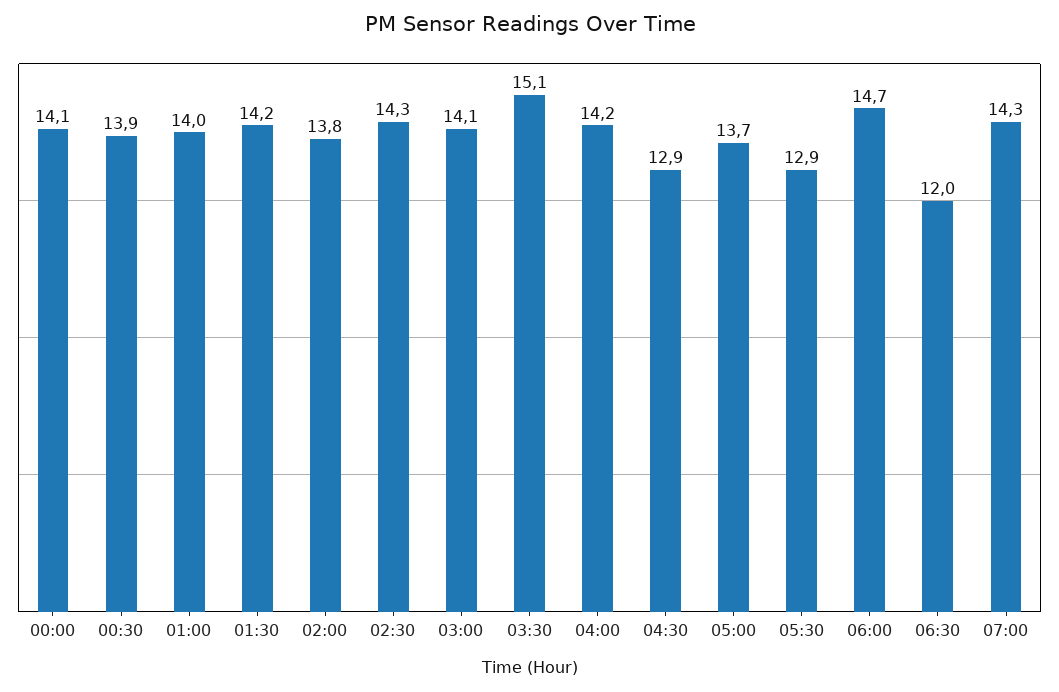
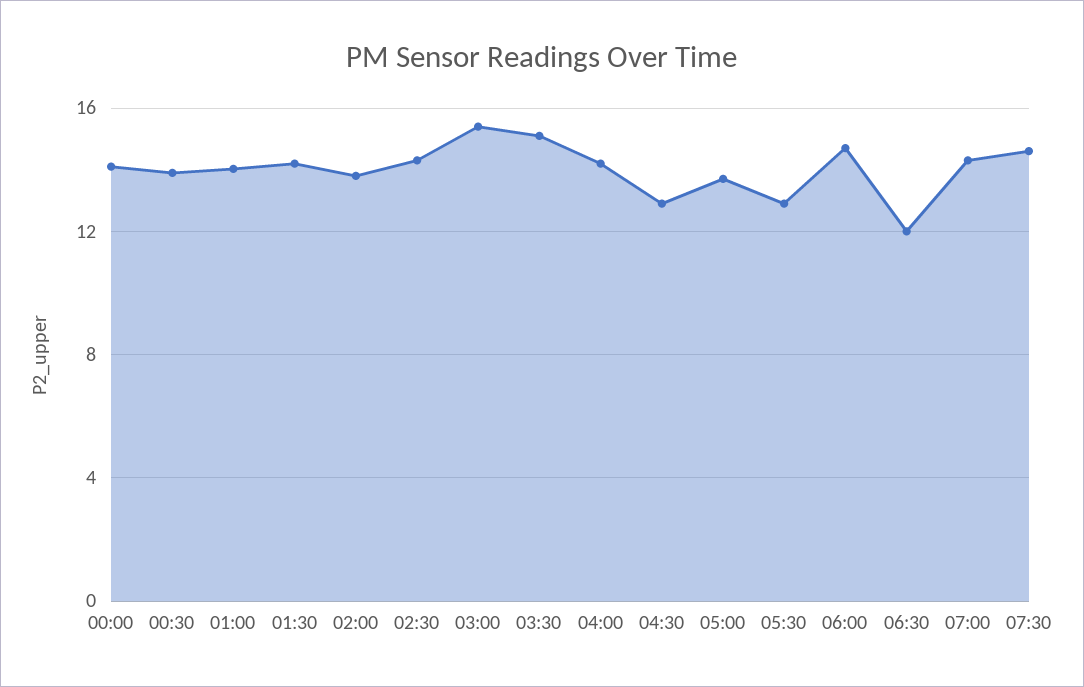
03:00: 14.1 -> 15.5
07:30: none -> 14.5

